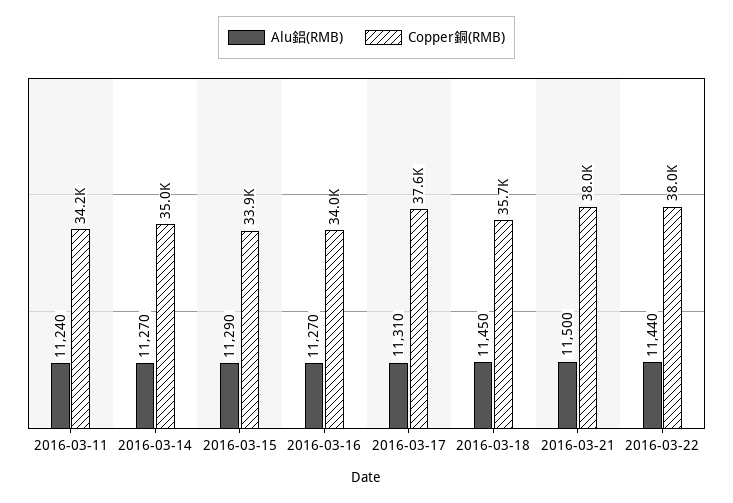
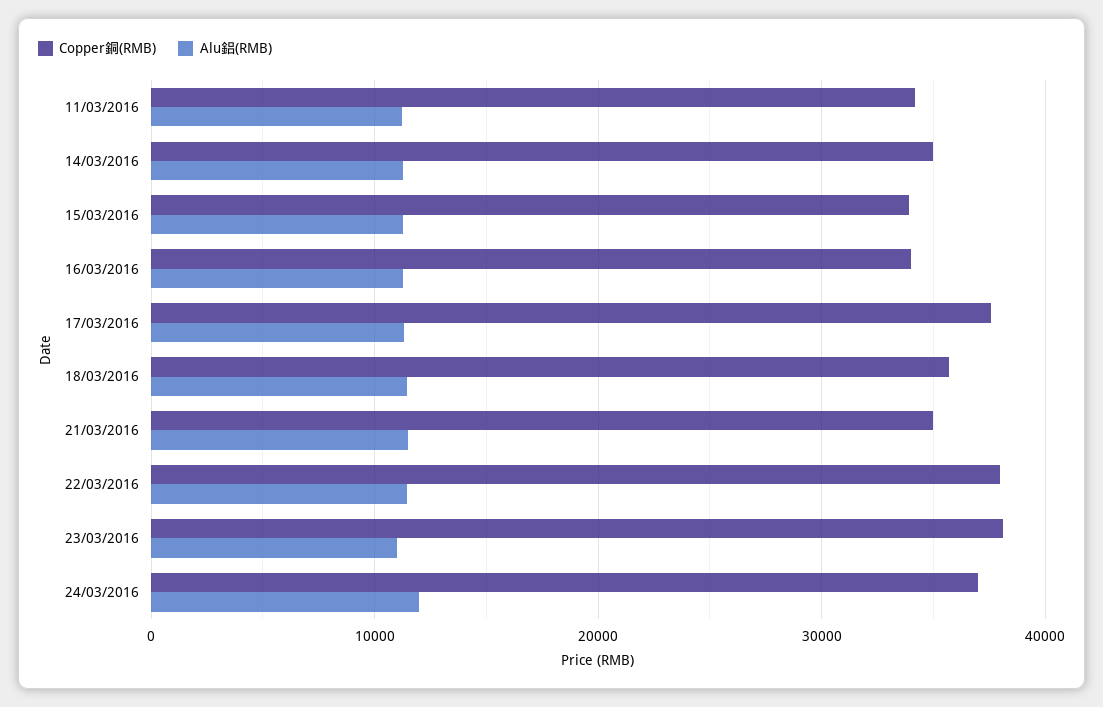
Copper銅(RMB), 2016-03-21: 38000 -> 35000
Copper銅(RMB), 23/03/2016: none -> 38000
Alu鋁(RMB), 23/03/2016: none -> 11000
Copper銅(RMB), 24/03/2016: none -> 37000
Alu鋁(RMB), 24/03/2016: none -> 12000

